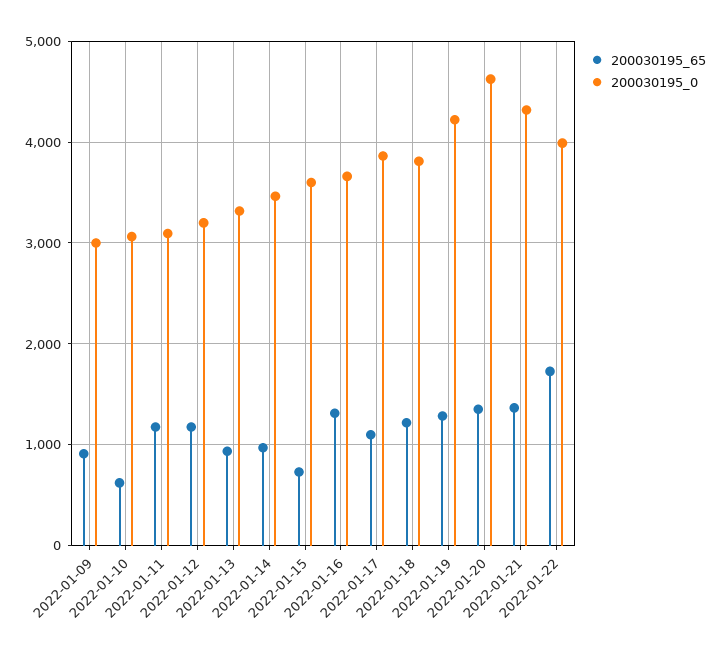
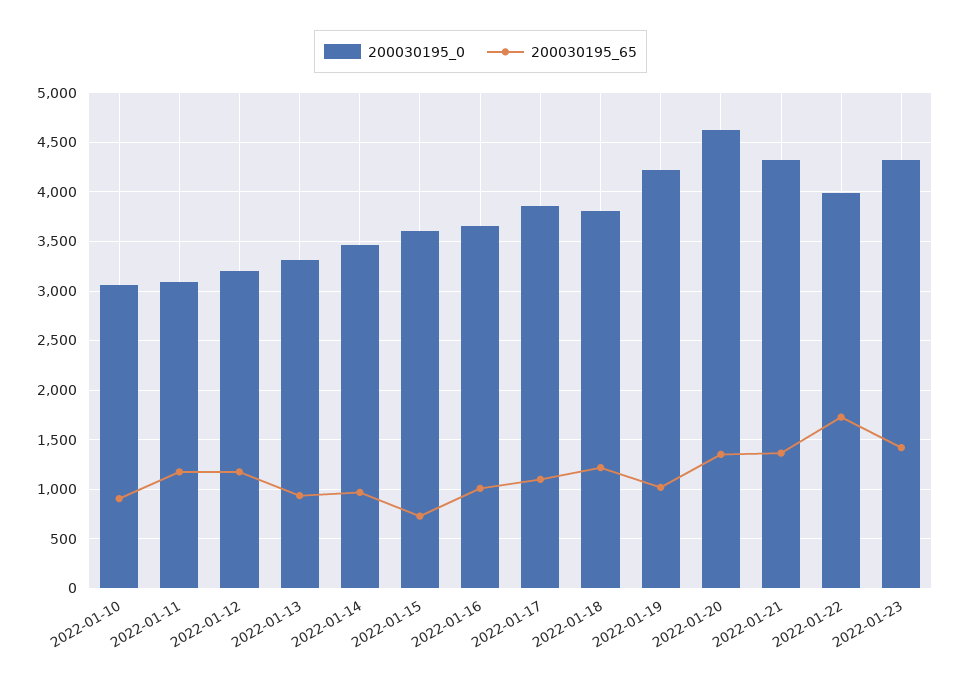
200030195_65, 2022-01-09: 900 -> none
200030195_0, 2022-01-09: 3000 -> none
200030195_65, 2022-01-10: 600 -> 900
200030195_65, 2022-01-16: 1300 -> 1000
200030195_65, 2022-01-19: 1300 -> 1000
200030195_0, 2022-01-23: none -> 4300
200030195_65, 2022-01-23: none -> 1400

